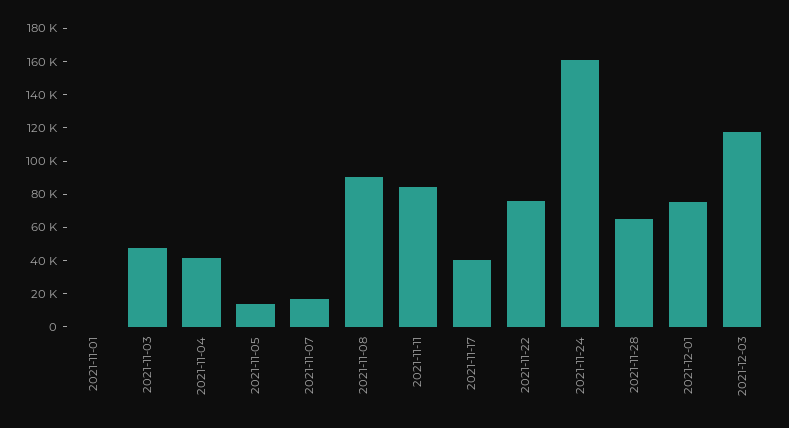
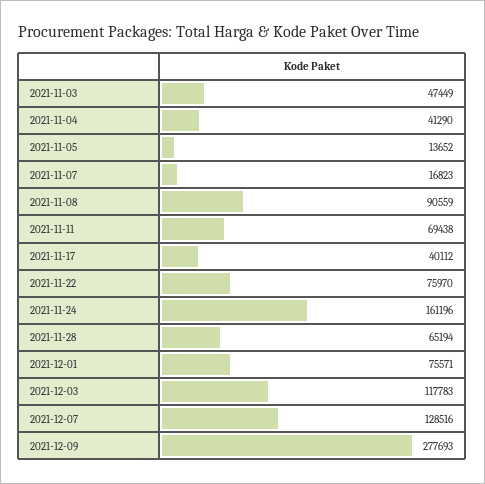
2021-11-01: 0 -> none
2021-11-11: 85000 -> 69438
2021-12-07: none -> 128516
2021-12-09: none -> 277693

